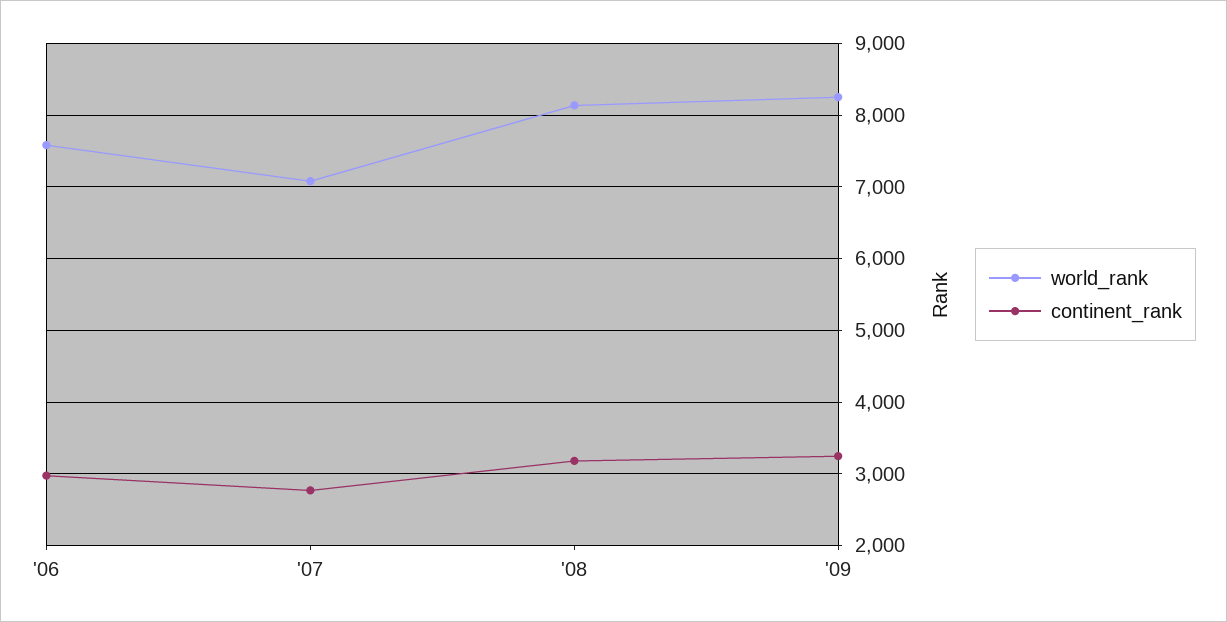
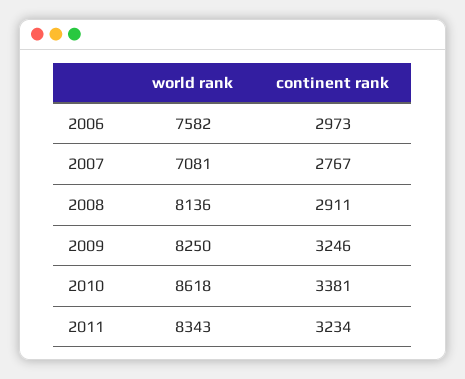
continent_rank, '08: 3200 -> 2911
world_rank, 2010: none -> 8618
continent_rank, 2010: none -> 3381
world_rank, 2011: none -> 8343
continent_rank, 2011: none -> 3234

